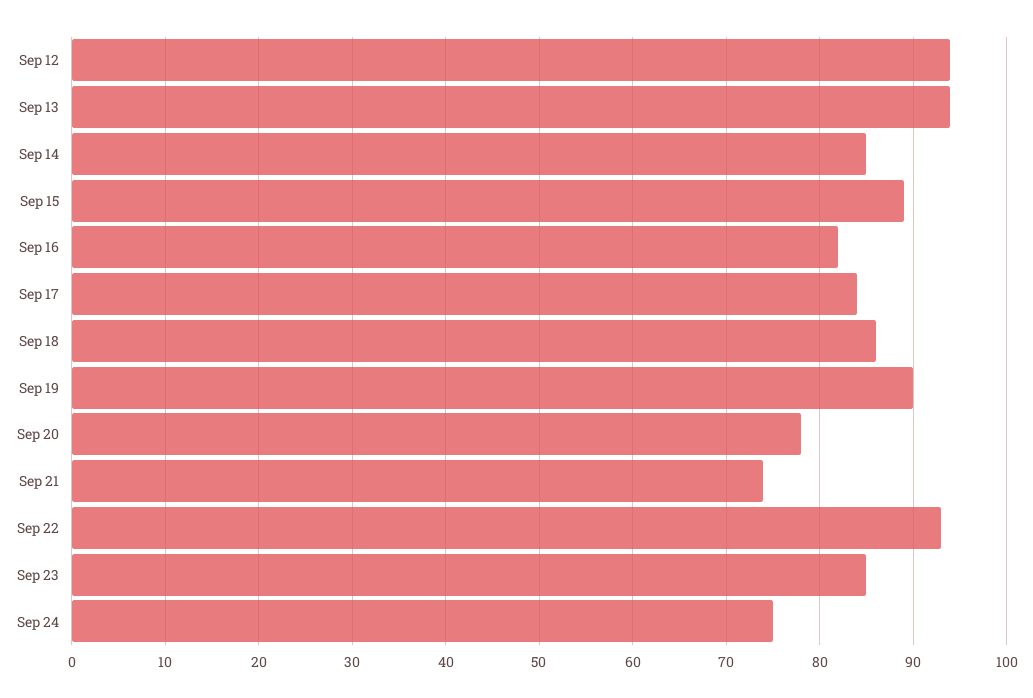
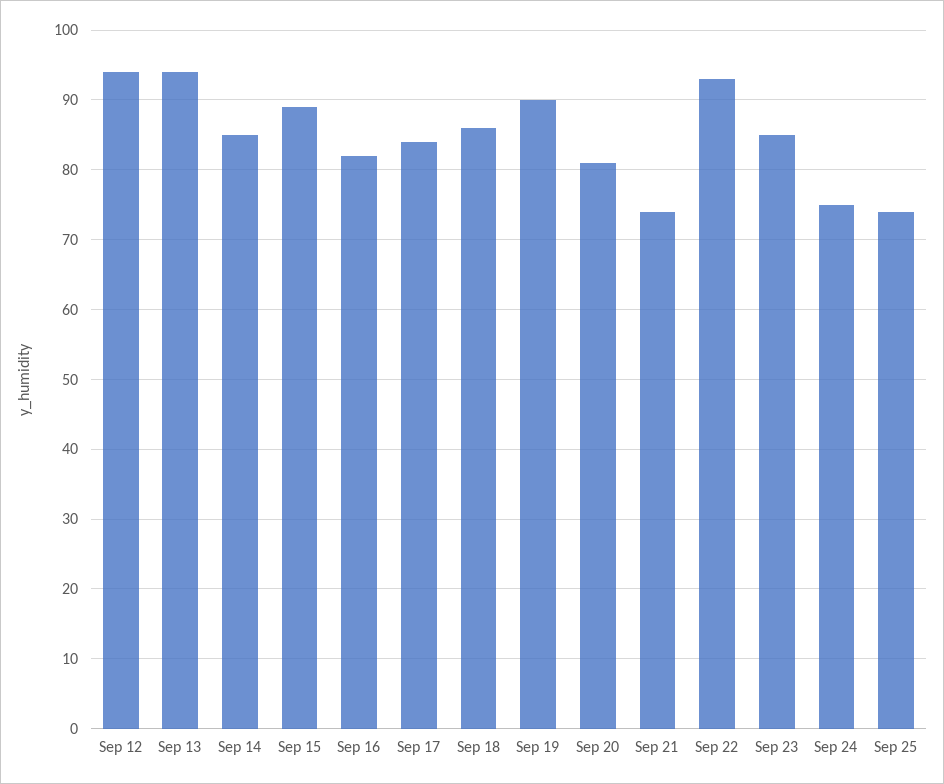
Sep 20: 78 -> 81
Sep 25: none -> 74

